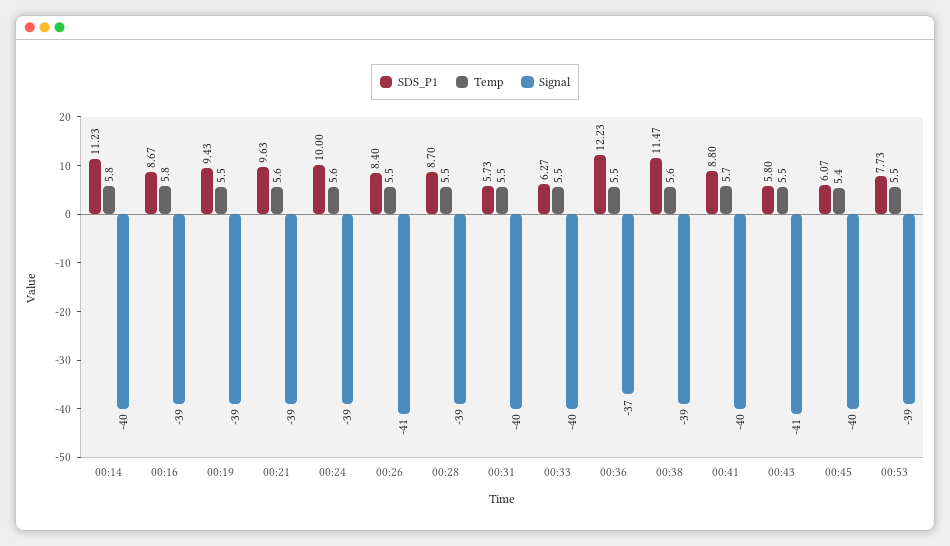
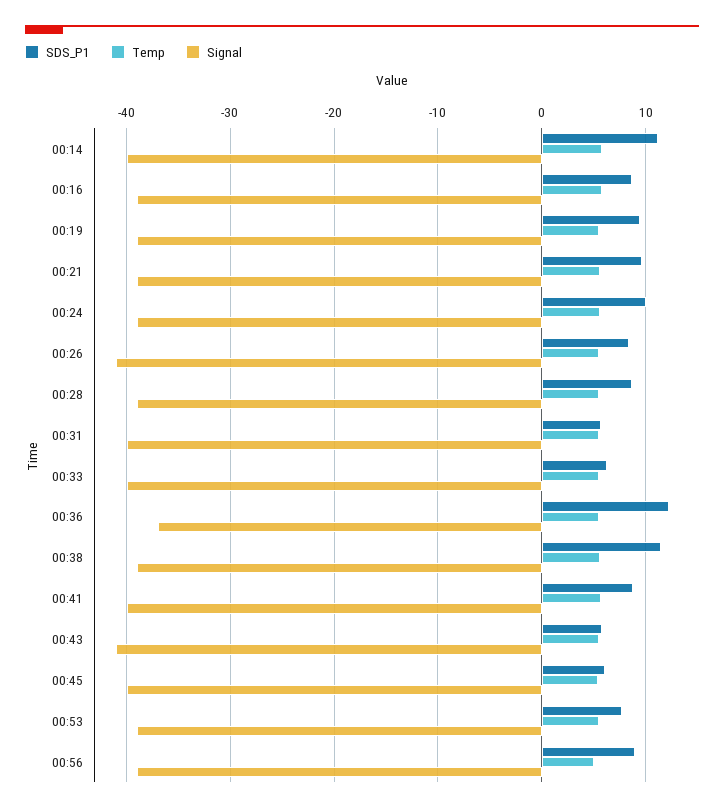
SDS_P1, 00:56: none -> 9
Temp, 00:56: none -> 5
Signal, 00:56: none -> -39

